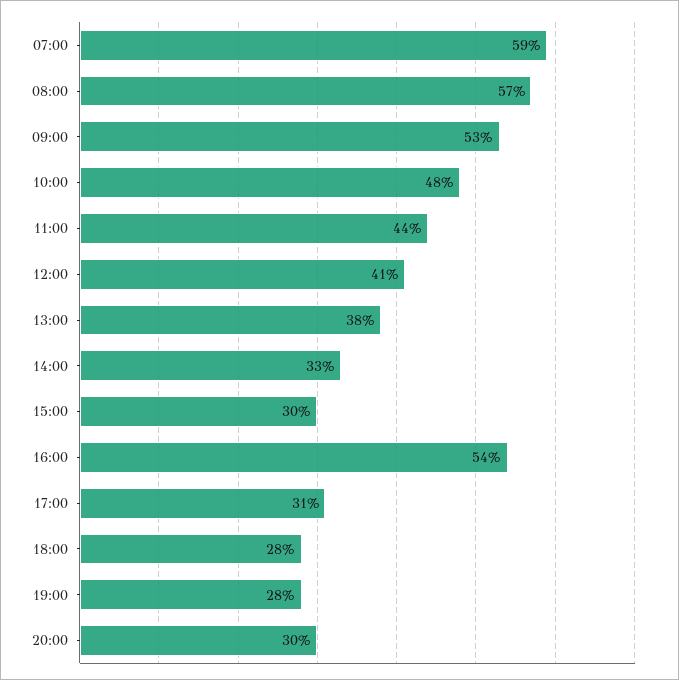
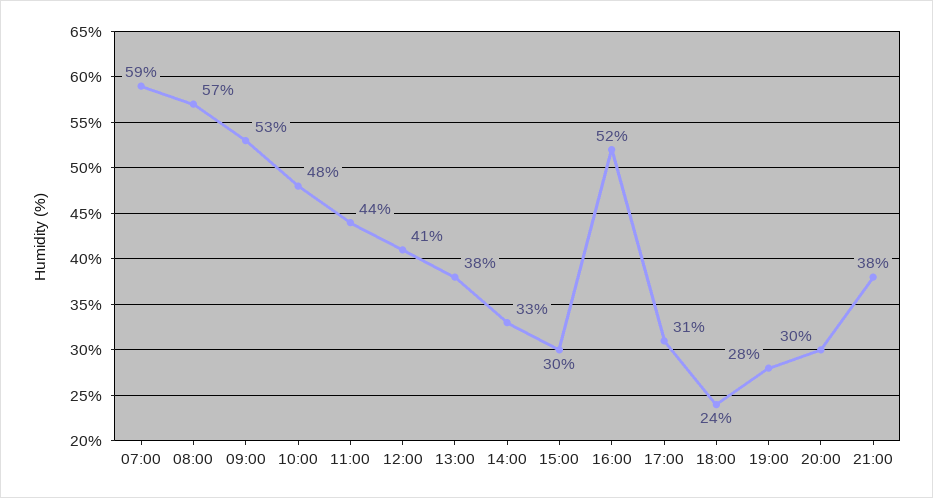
16:00: 54 -> 52
18:00: 28 -> 24
21:00: none -> 38

